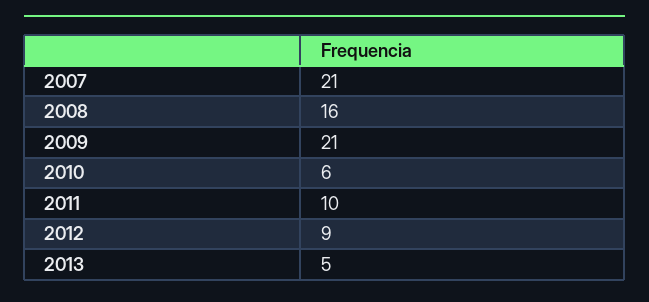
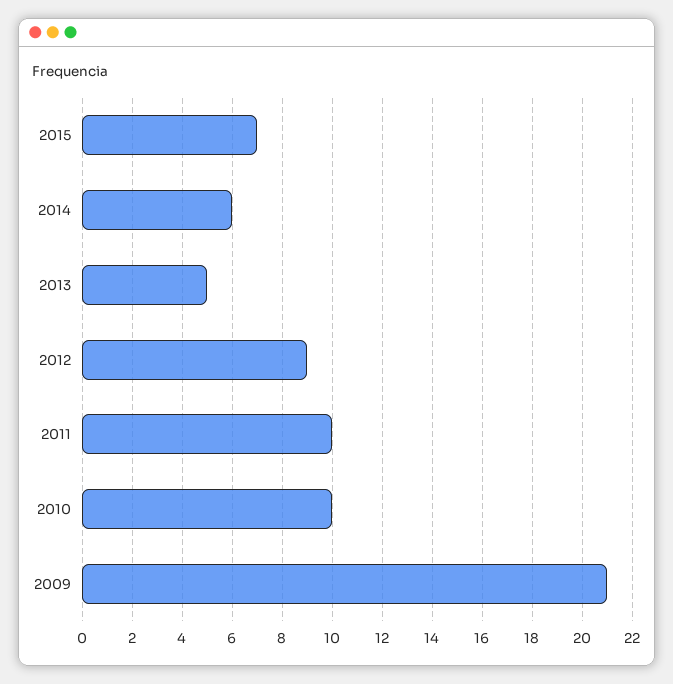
2007: 21 -> none
2008: 16 -> none
2010: 6 -> 10
2015: none -> 7
2014: none -> 6

